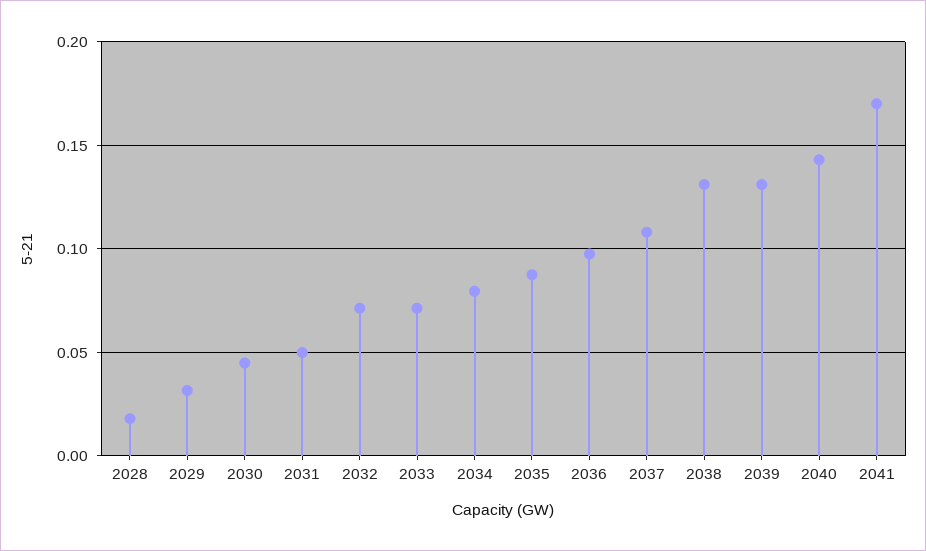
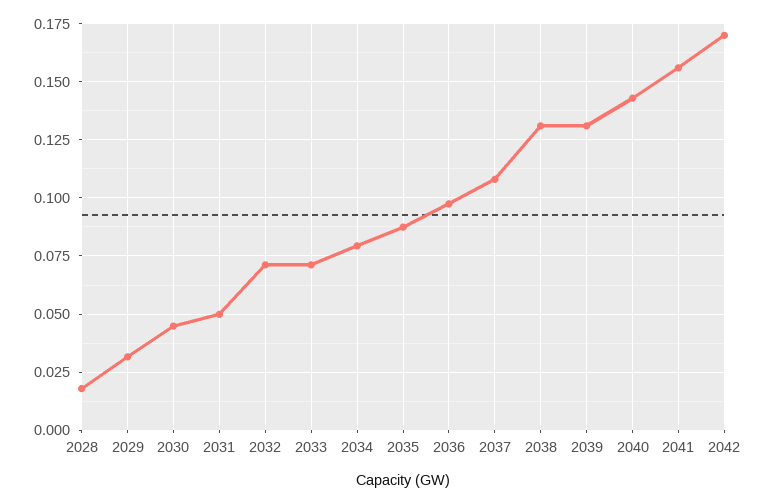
2041: 0.17 -> 0.155
2042: none -> 0.17

